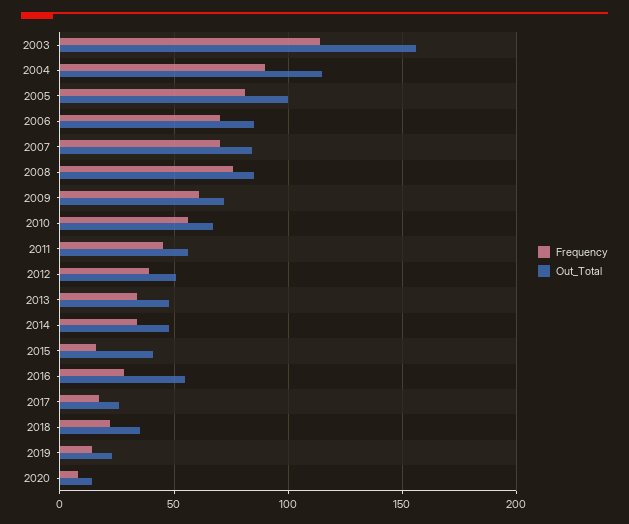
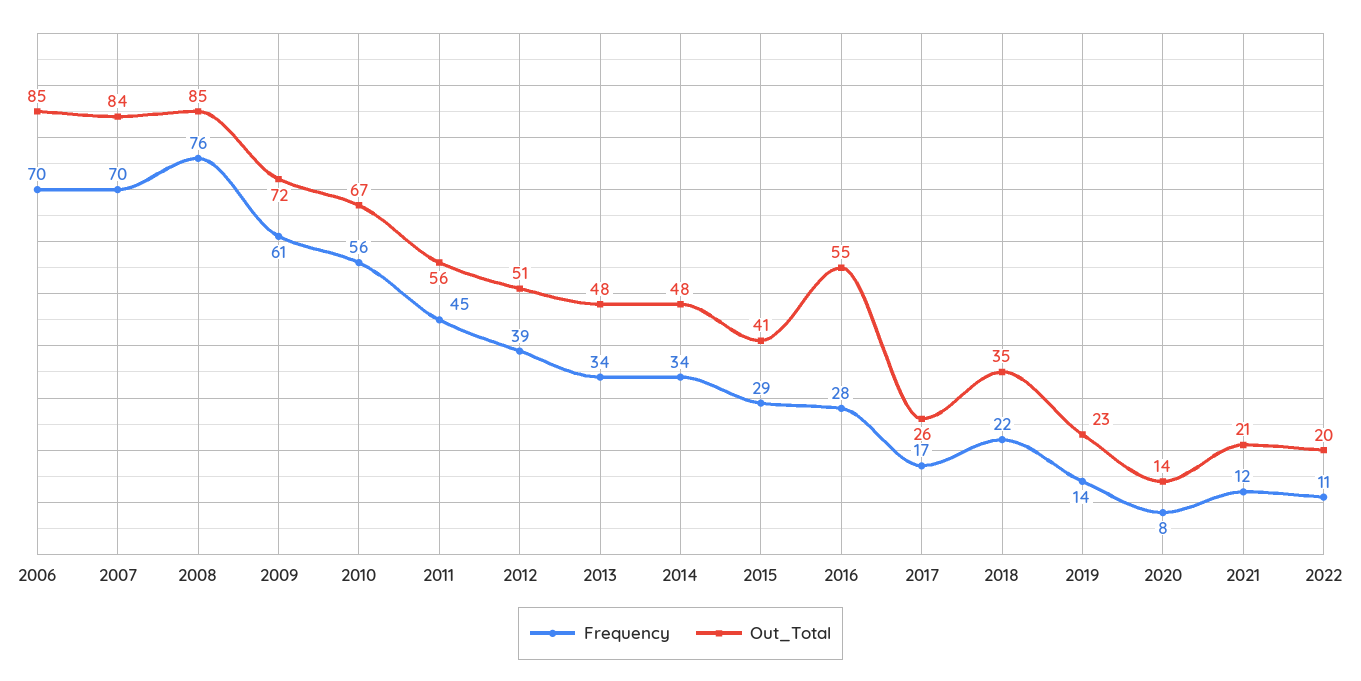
Frequency, 2003: 115 -> none
Out_Total, 2003: 155 -> none
Frequency, 2004: 90 -> none
Out_Total, 2004: 115 -> none
Frequency, 2005: 80 -> none
Out_Total, 2005: 100 -> none
Frequency, 2015: 15 -> 29
Frequency, 2021: none -> 12
Out_Total, 2021: none -> 21
Frequency, 2022: none -> 11
Out_Total, 2022: none -> 20

